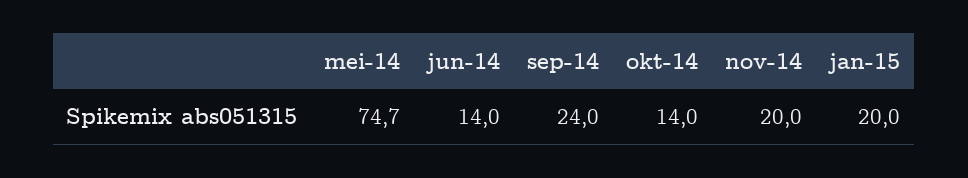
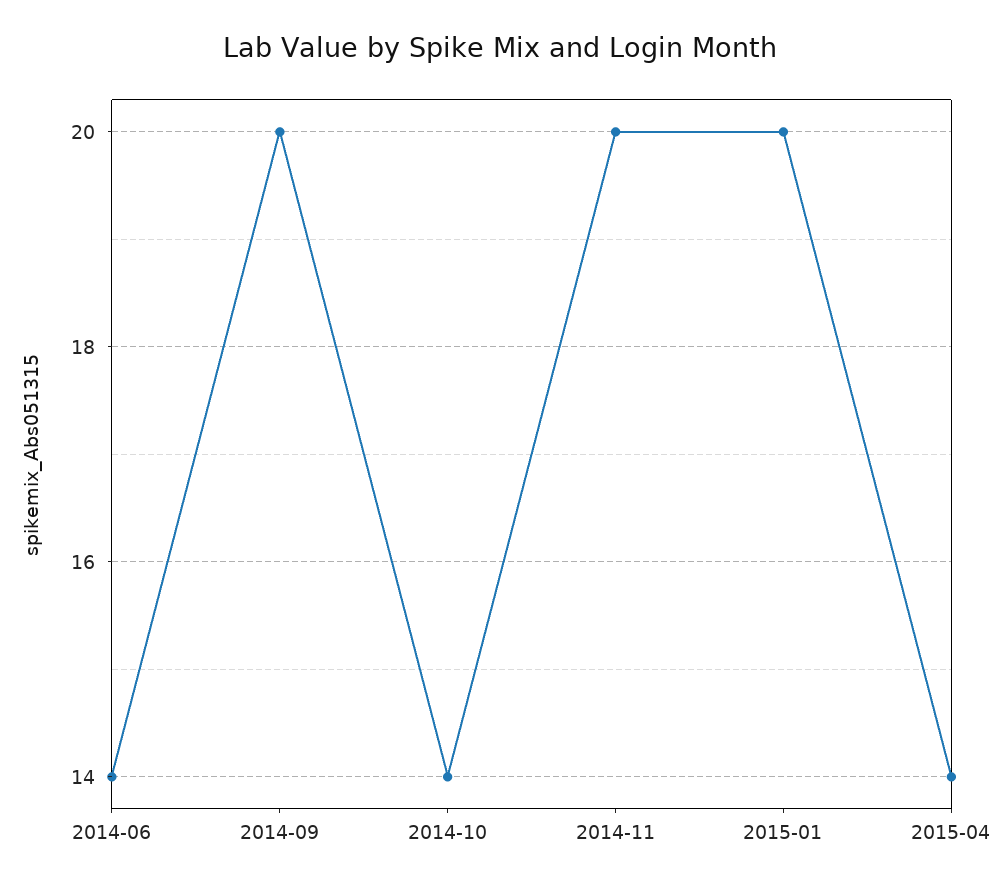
mei-14: 74.7 -> none
sep-14: 24 -> 20
2015-04: none -> 14

